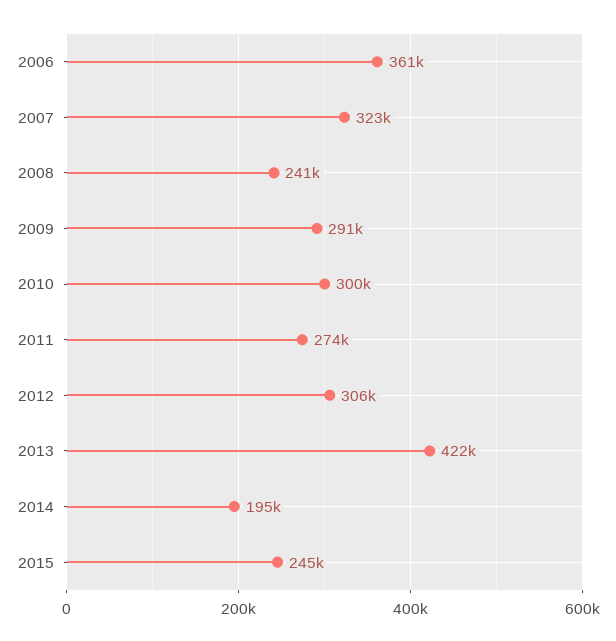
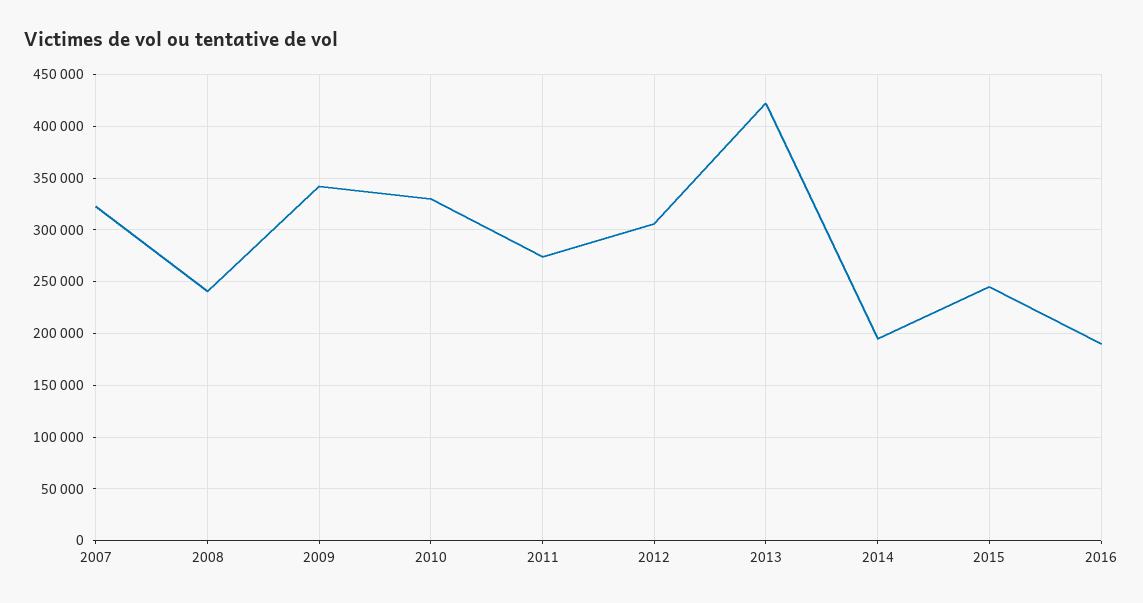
2006: 361000 -> none
2009: 291000 -> 340000
2010: 300000 -> 330000
2016: none -> 190000

